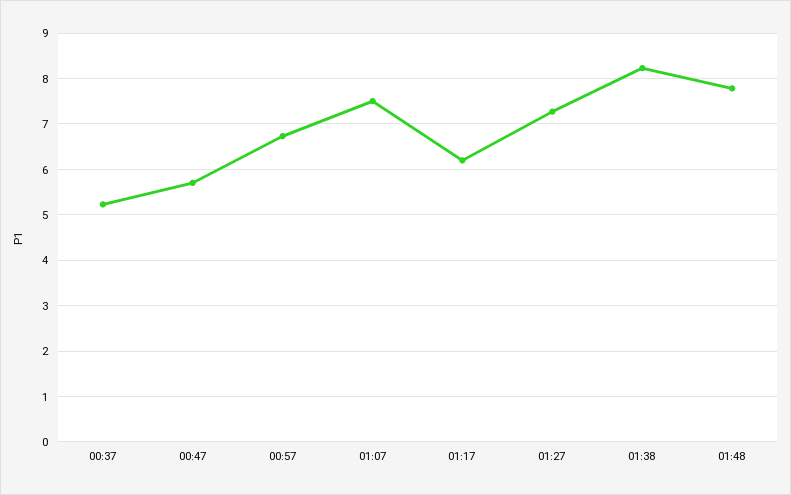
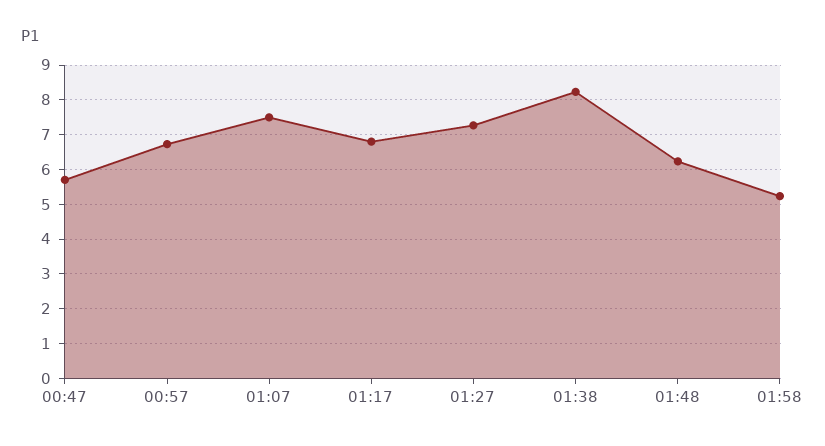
00:37: 5.2 -> none
01:17: 6.2 -> 6.8
01:48: 7.8 -> 6.2
01:58: none -> 5.2

